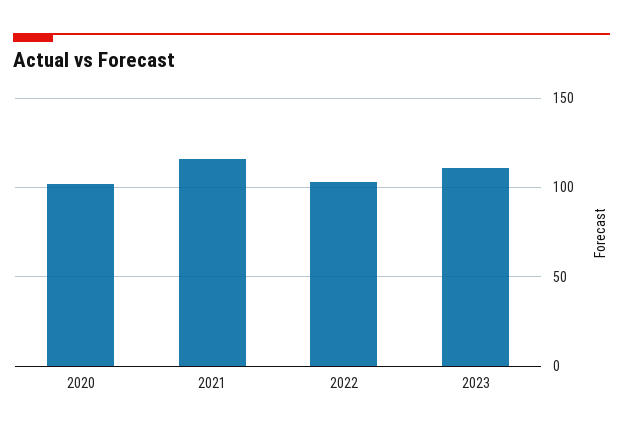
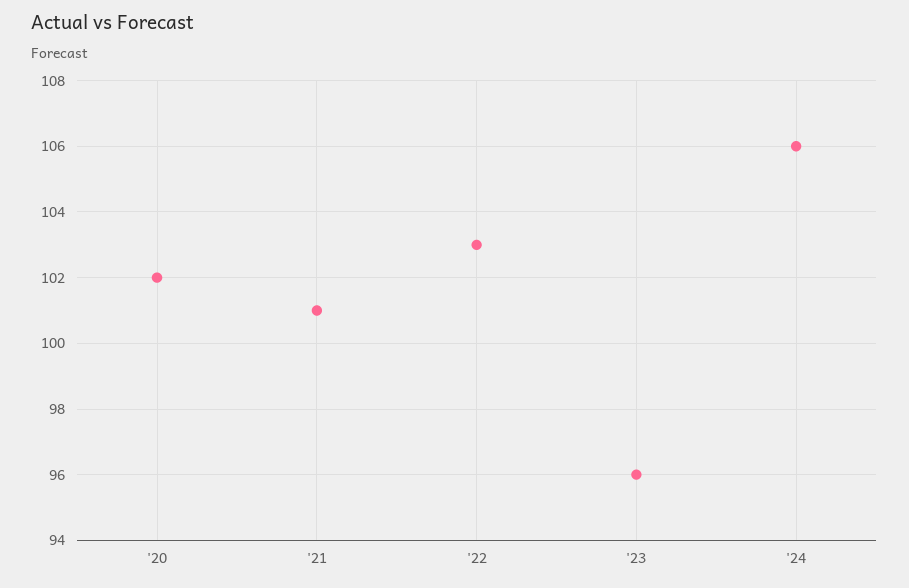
2021: 115 -> 101
2023: 110 -> 96
'24: none -> 106

